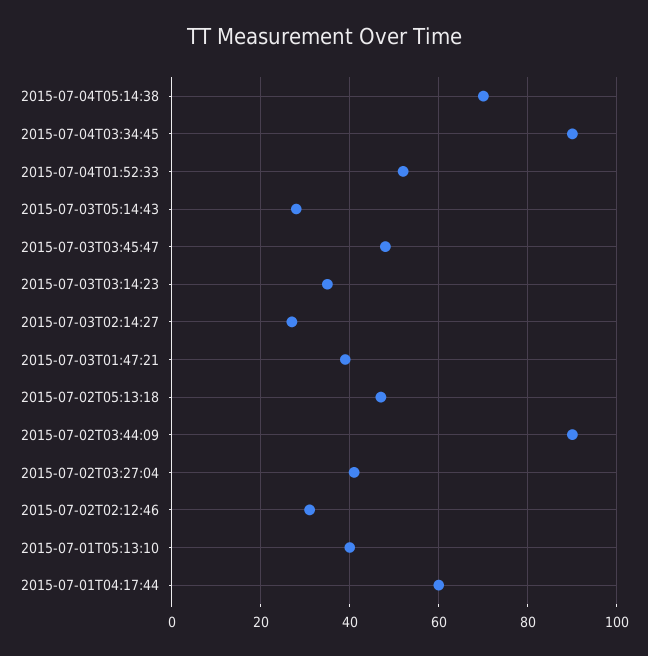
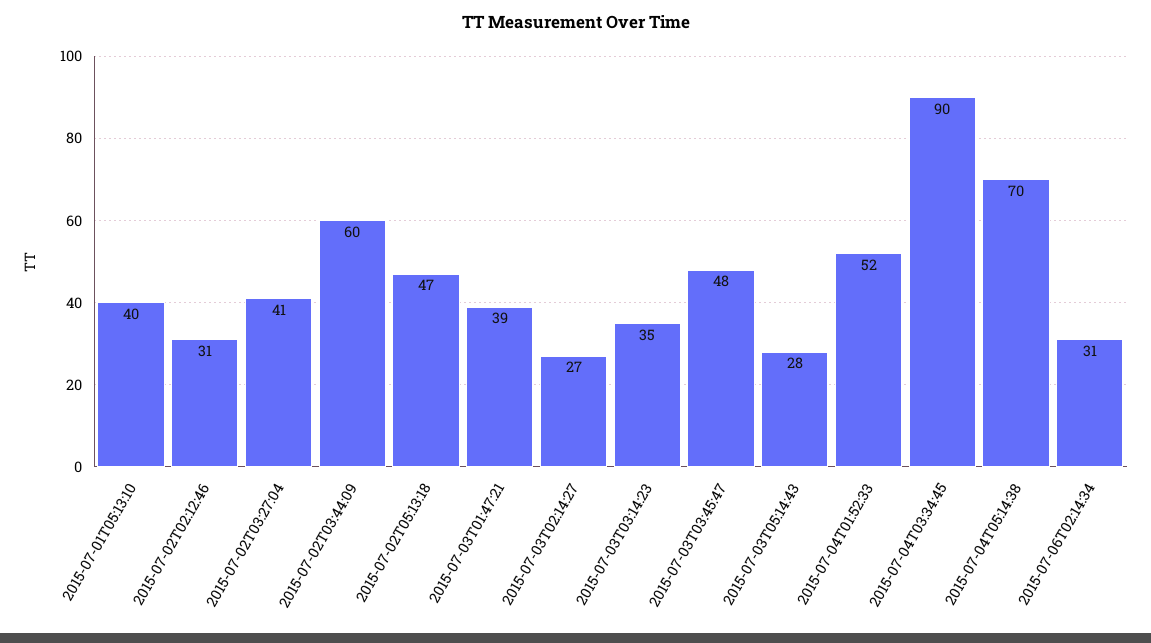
2015-07-02T03:44:09: 90 -> 60
2015-07-01T04:17:44: 60 -> none
2015-07-06T02:14:34: none -> 31

